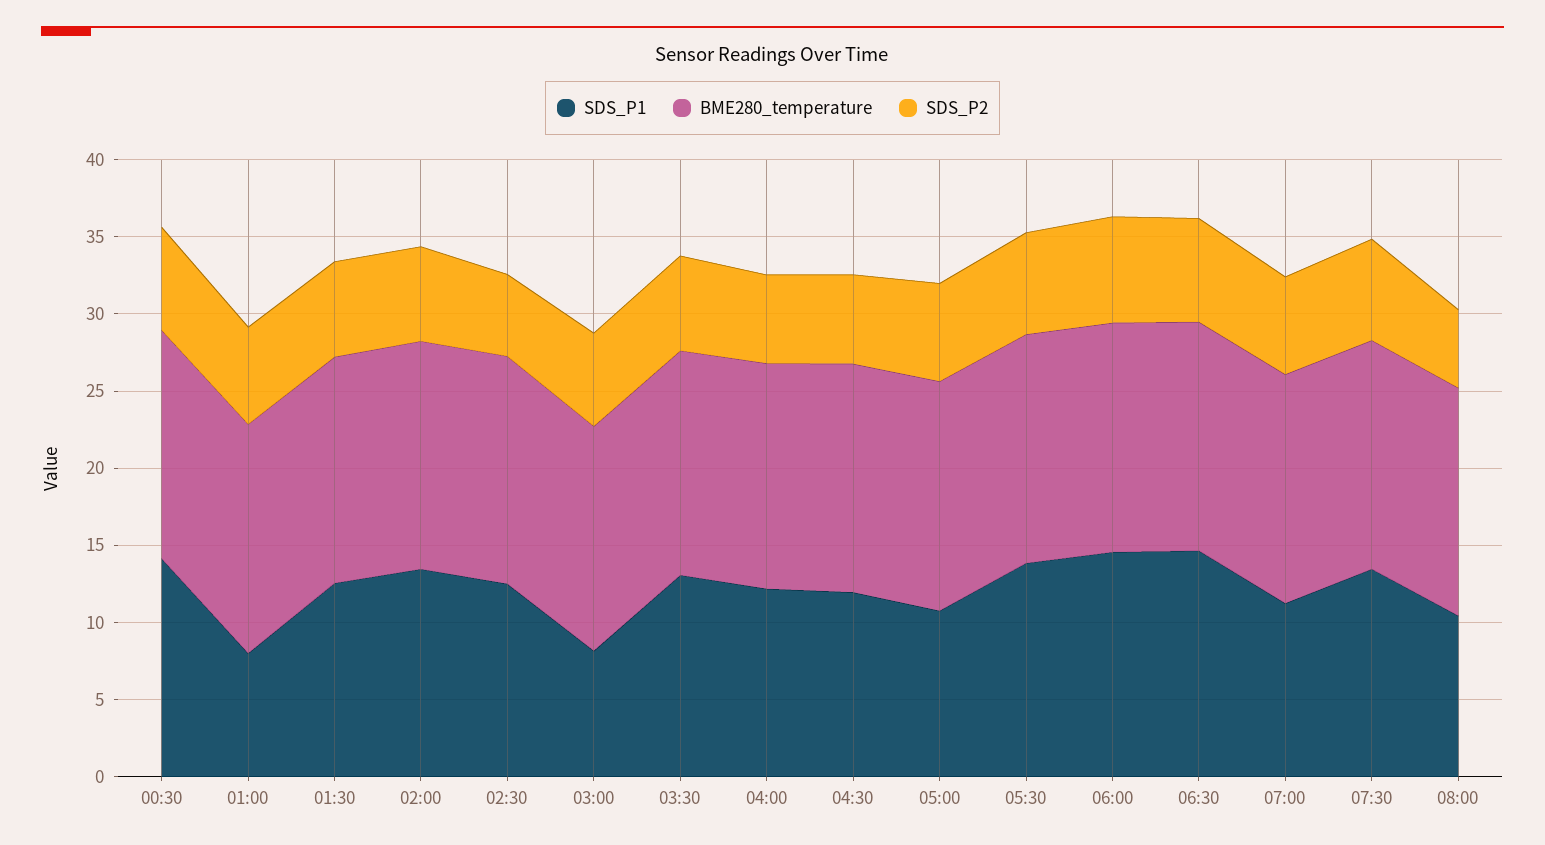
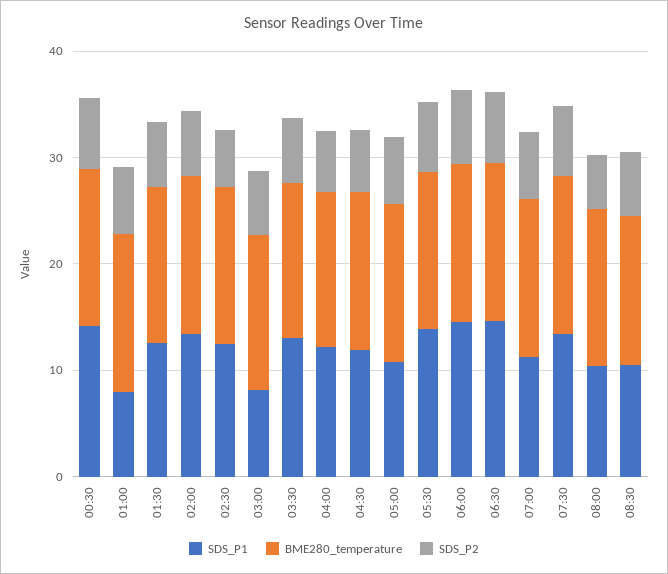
SDS_P1, 08:30: none -> 10
BME280_temperature, 08:30: none -> 14
SDS_P2, 08:30: none -> 6

